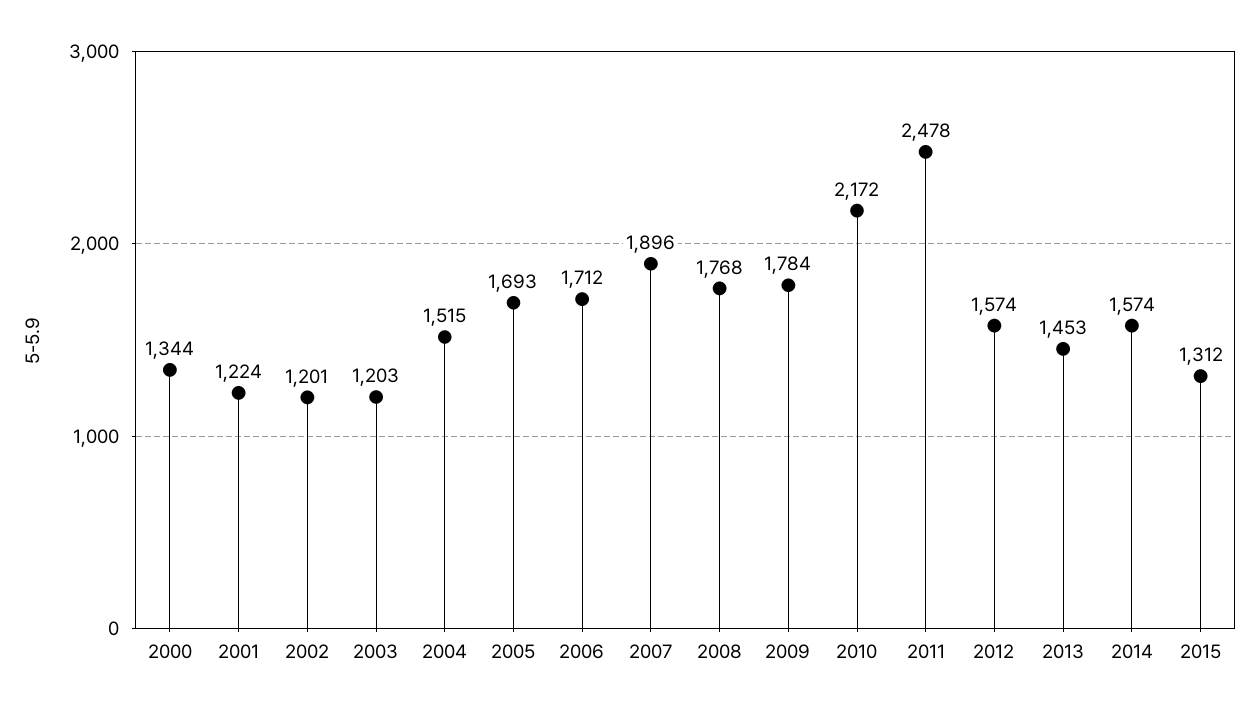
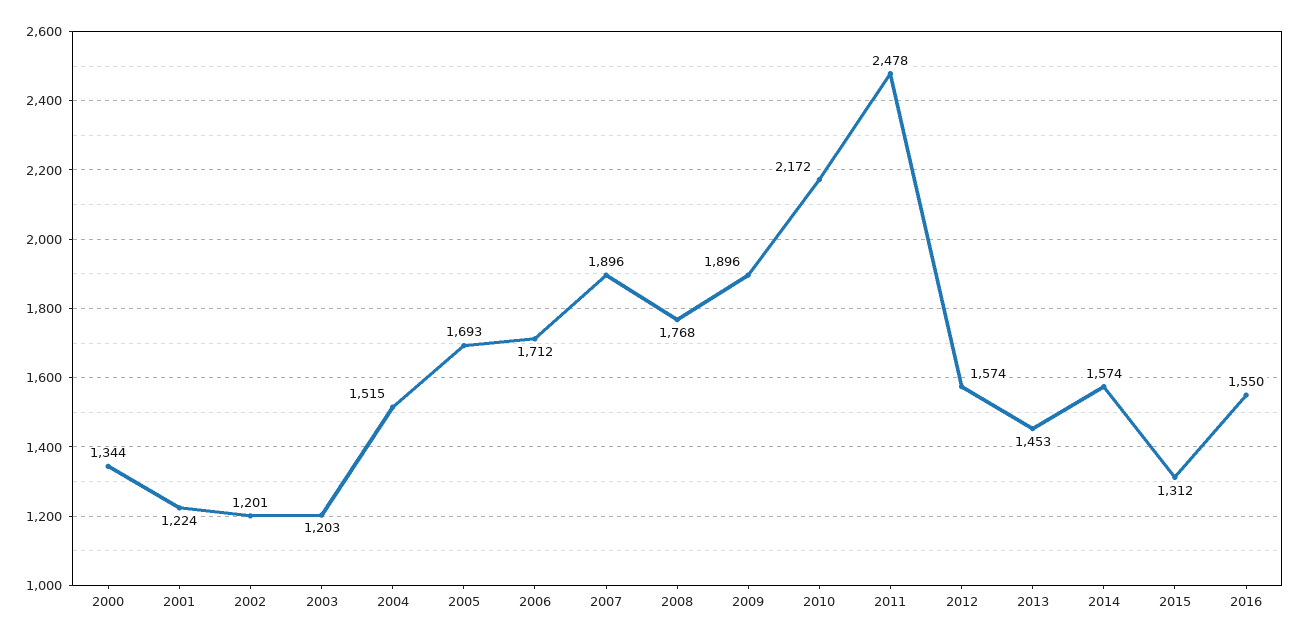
2009: 1784 -> 1896
2016: none -> 1550

